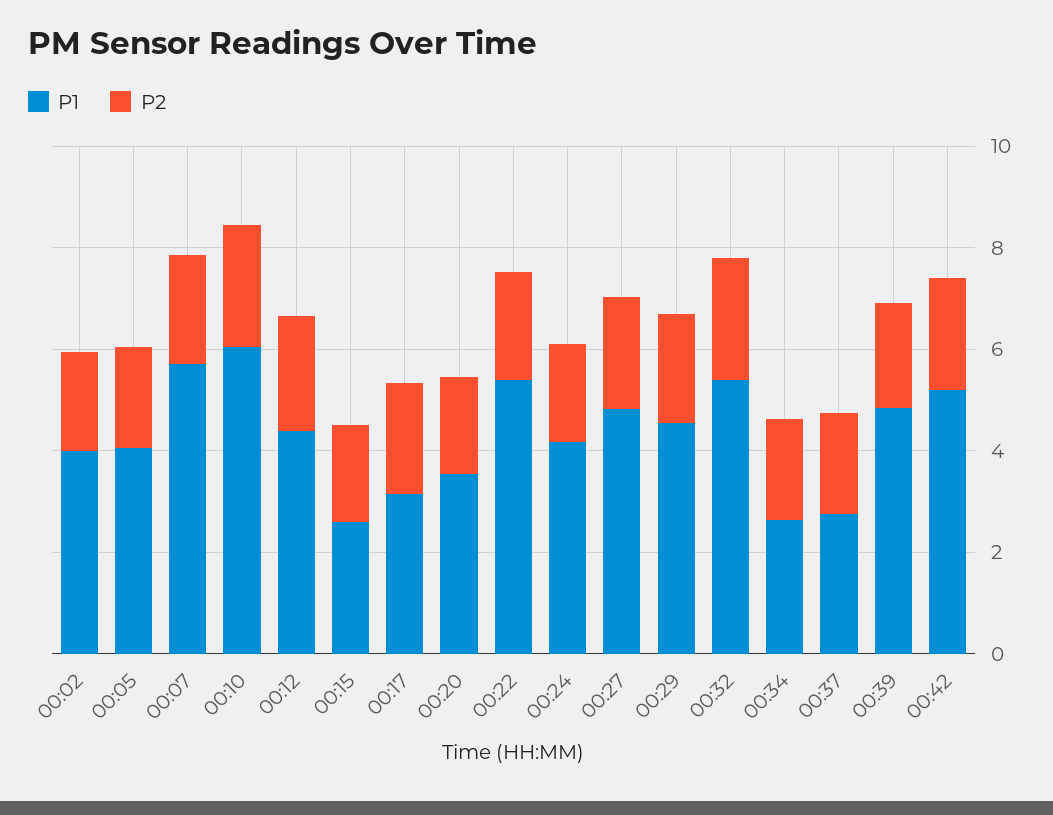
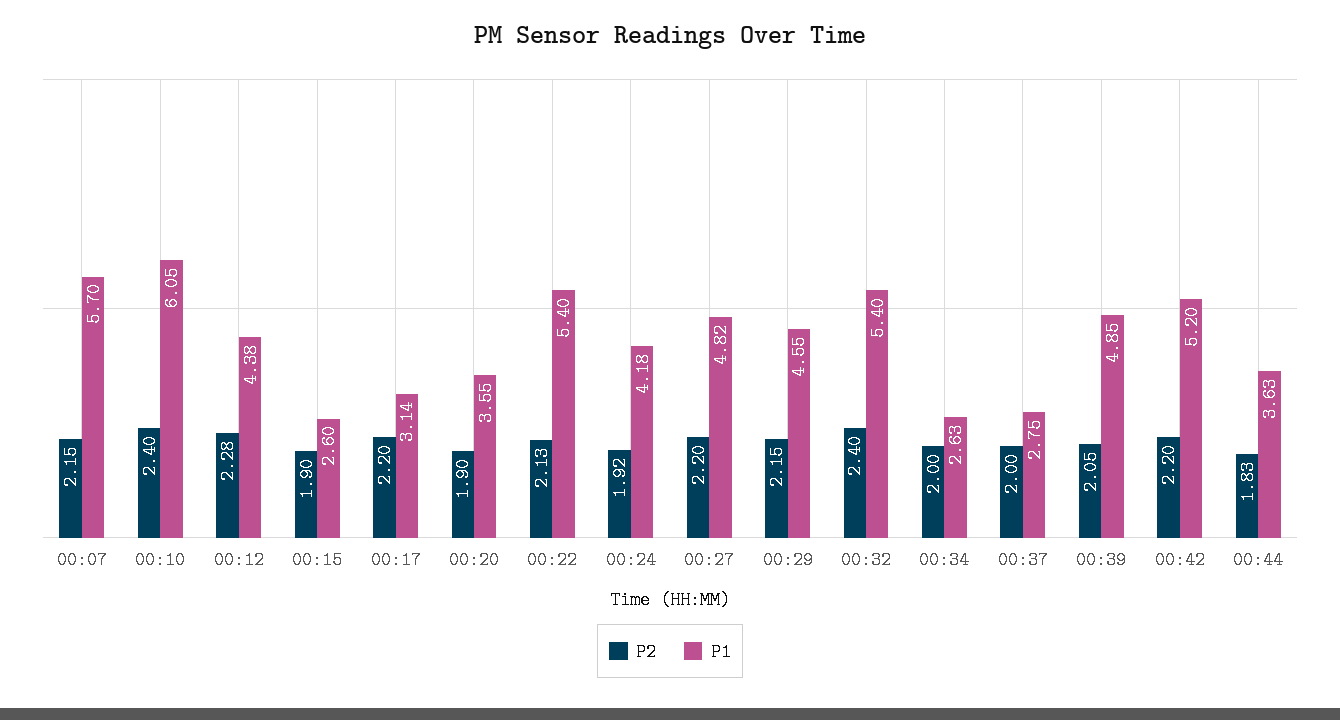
P1, 00:02: 4 -> none
P2, 00:02: 2 -> none
P1, 00:05: 4 -> none
P2, 00:05: 2 -> none
P2, 00:44: none -> 1.83
P1, 00:44: none -> 3.63

